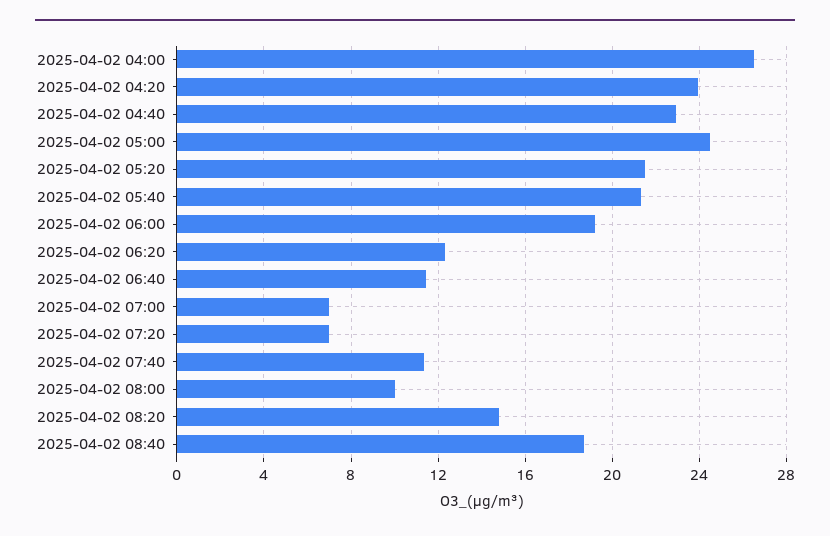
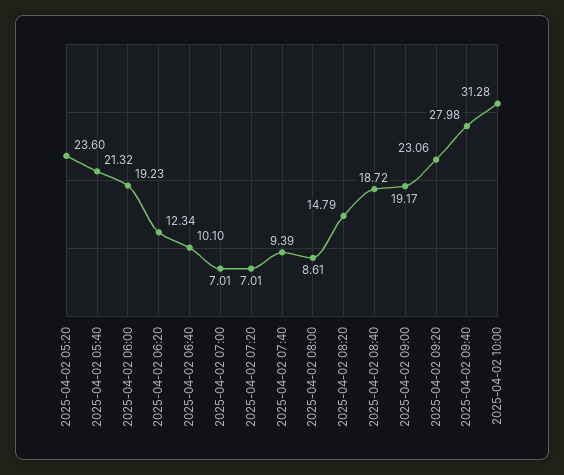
2025-04-02 04:00: 26.5 -> none
2025-04-02 04:20: 24 -> none
2025-04-02 04:40: 23 -> none
2025-04-02 05:00: 24.5 -> none
2025-04-02 05:20: 21.5 -> 23.6
2025-04-02 06:40: 11.5 -> 10.1
2025-04-02 07:40: 11.5 -> 9.39
2025-04-02 08:00: 10 -> 8.61
2025-04-02 09:00: none -> 19.17
2025-04-02 09:20: none -> 23.06
2025-04-02 09:40: none -> 27.98
2025-04-02 10:00: none -> 31.28

